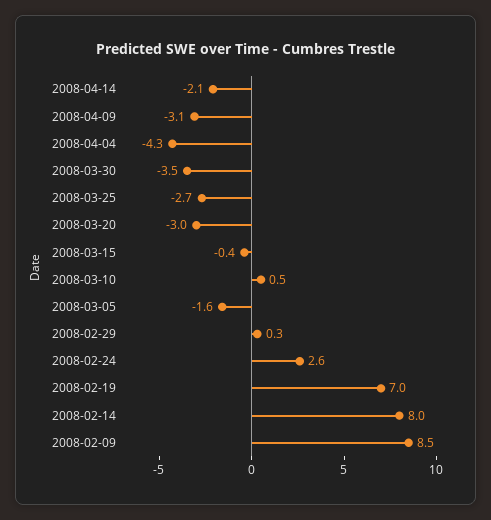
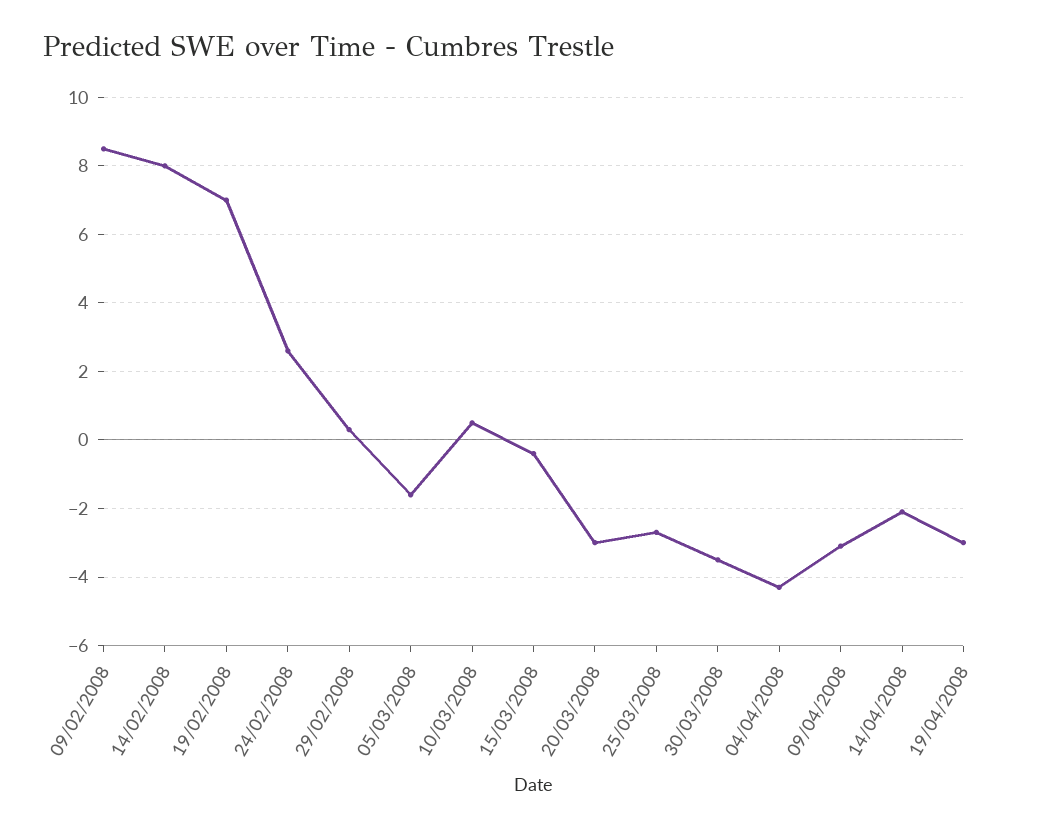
19/04/2008: none -> -3

